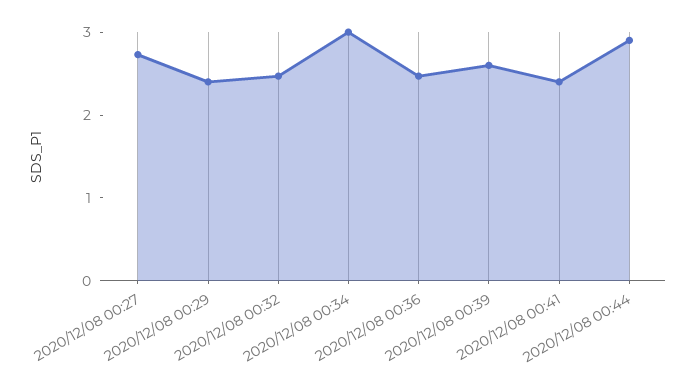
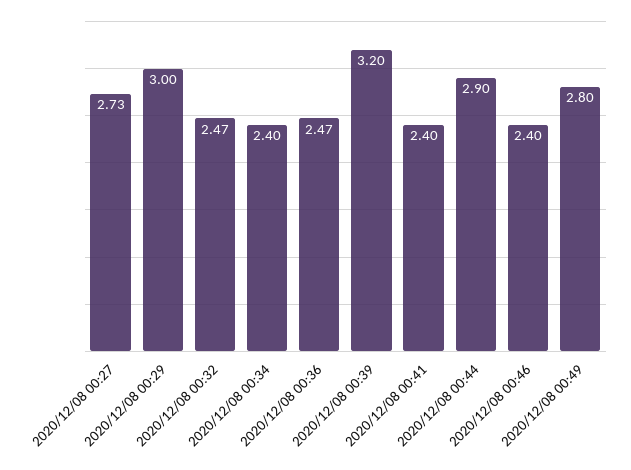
2020/12/08 00:29: 2.4 -> 3
2020/12/08 00:34: 3 -> 2.4
2020/12/08 00:39: 2.6 -> 3.2
2020/12/08 00:46: none -> 2.4
2020/12/08 00:49: none -> 2.8

